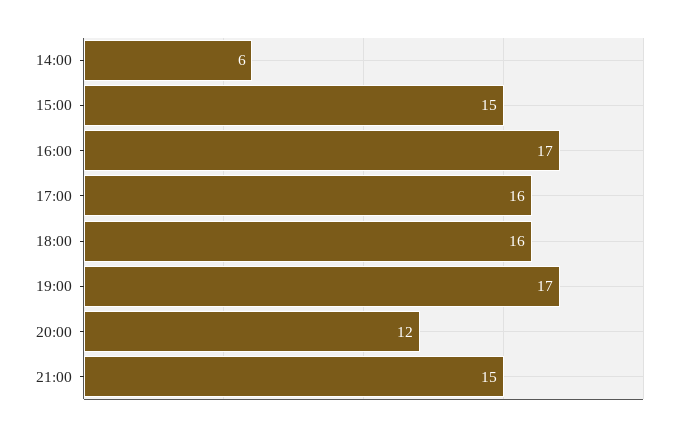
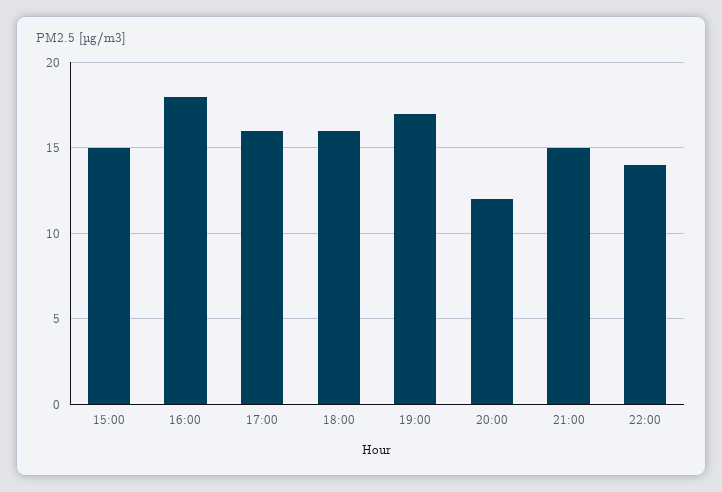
14:00: 6 -> none
16:00: 17 -> 18
22:00: none -> 14

